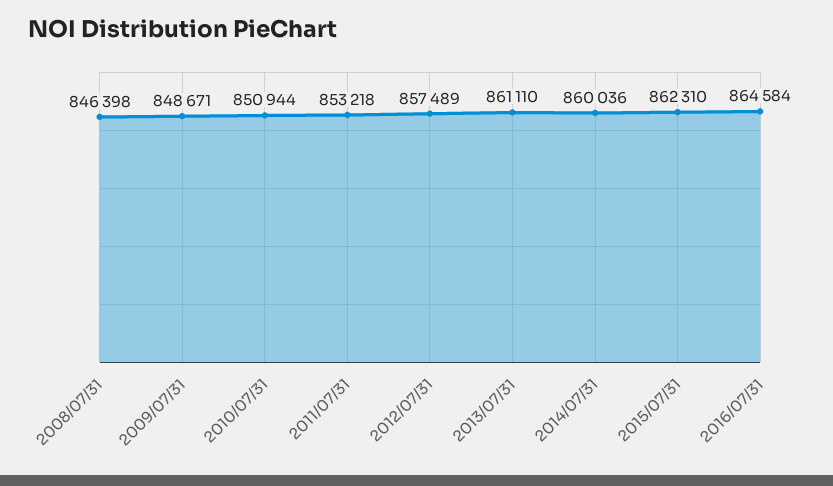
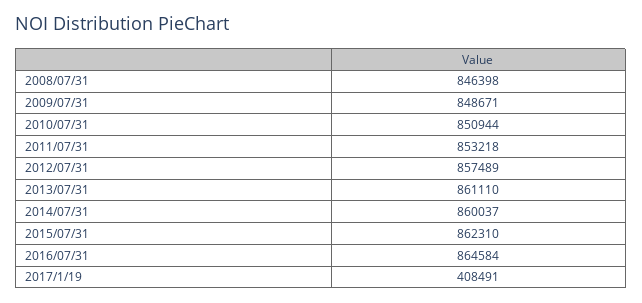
2014/07/31: 860036 -> 860037
2017/1/19: none -> 408491

